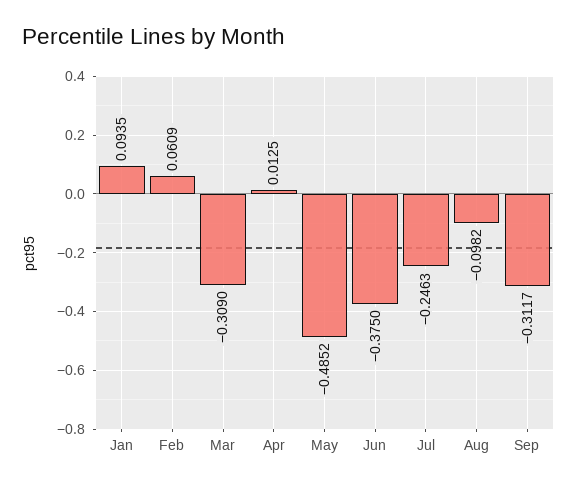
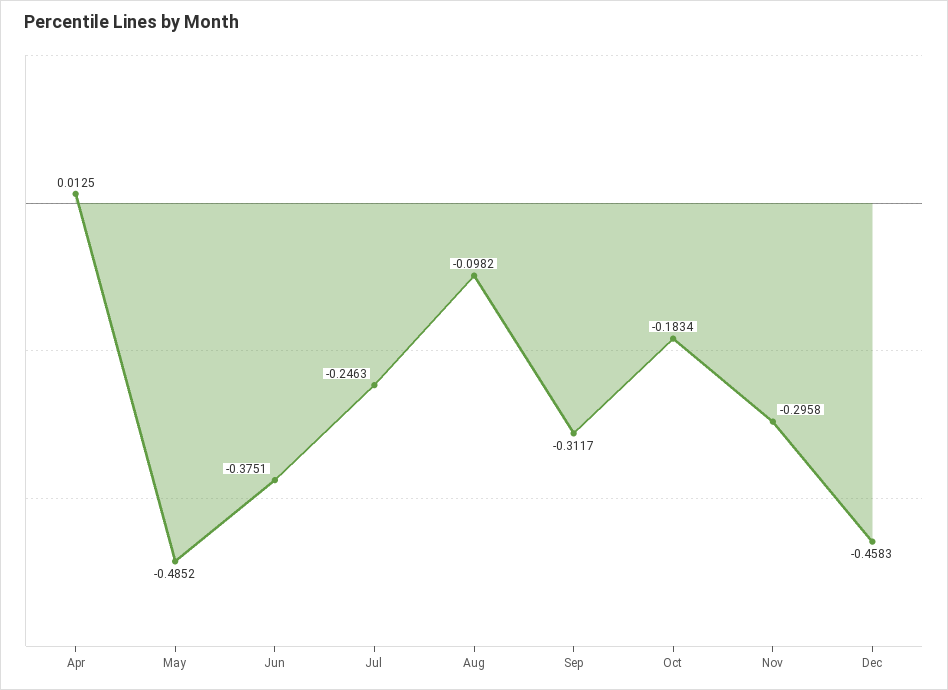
Jan: 0.0935 -> none
Feb: 0.0609 -> none
Mar: -0.309 -> none
Jun: -0.375 -> -0.3751
Oct: none -> -0.1834
Nov: none -> -0.2958
Dec: none -> -0.4583

